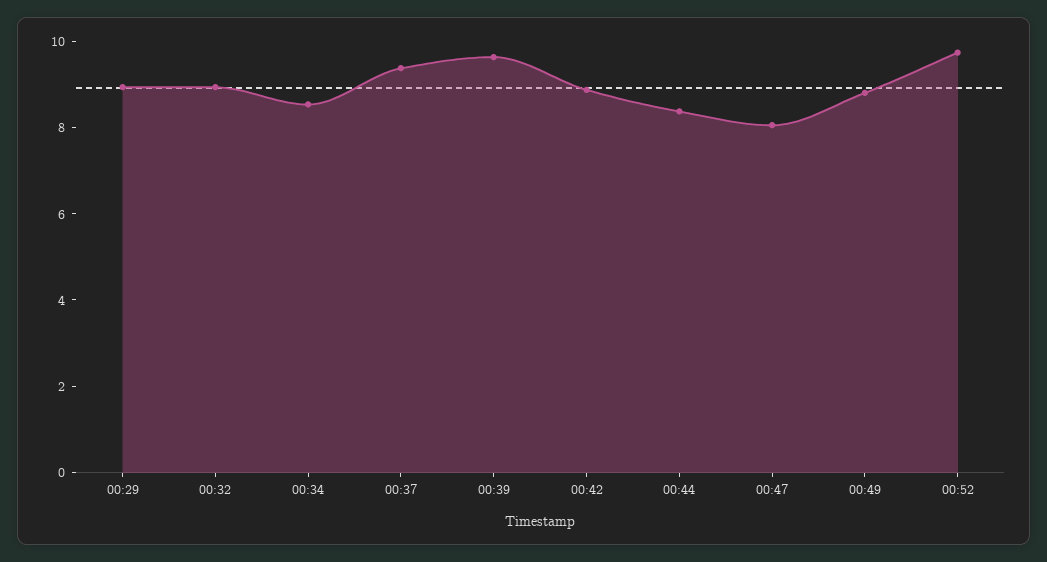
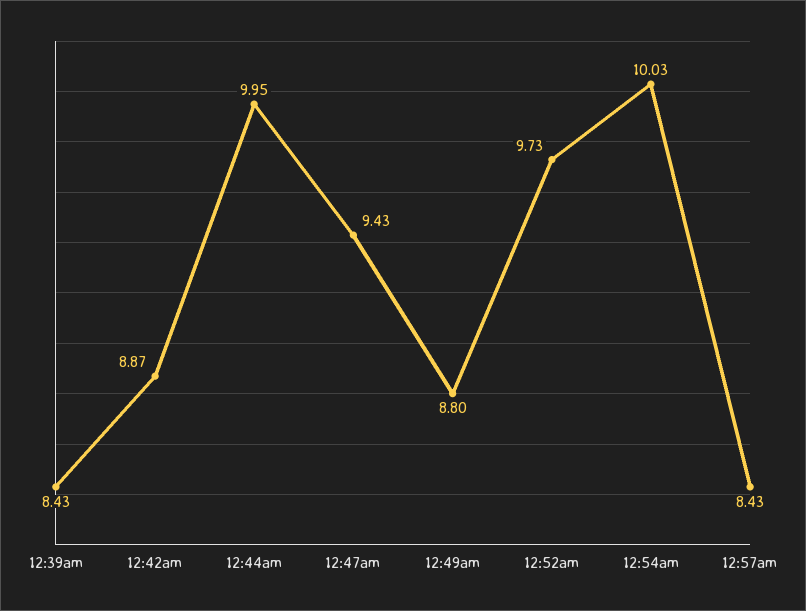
00:29: 9 -> none
00:32: 9 -> none
00:34: 8.5 -> none
00:37: 9.5 -> none
00:39: 9.5 -> 8.43
00:44: 8.5 -> 9.95
00:47: 8 -> 9.43
12:54am: none -> 10.03
12:57am: none -> 8.43

